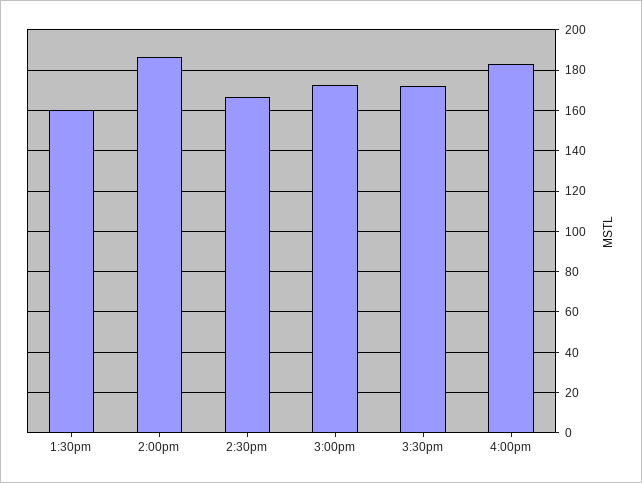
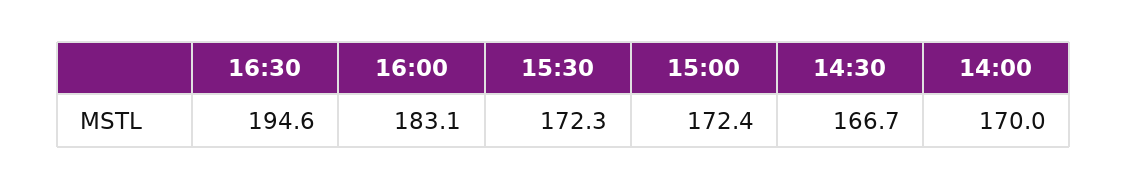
1:30pm: 160 -> none
2:00pm: 185 -> 170
16:30: none -> 194.6

